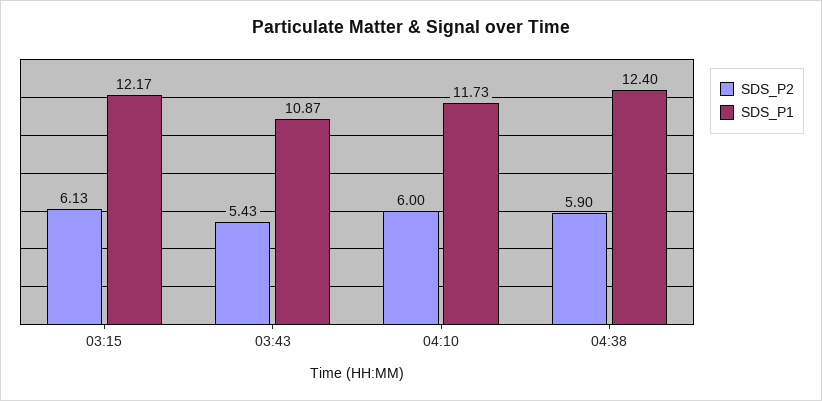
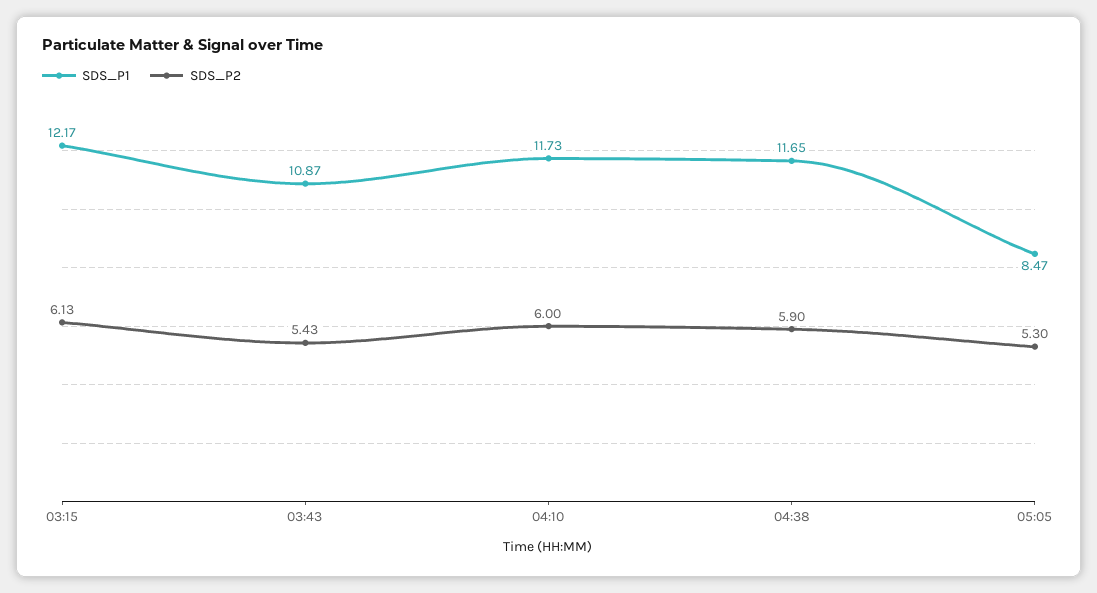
SDS_P1, 04:38: 12.4 -> 11.65
SDS_P1, 05:05: none -> 8.47
SDS_P2, 05:05: none -> 5.3

